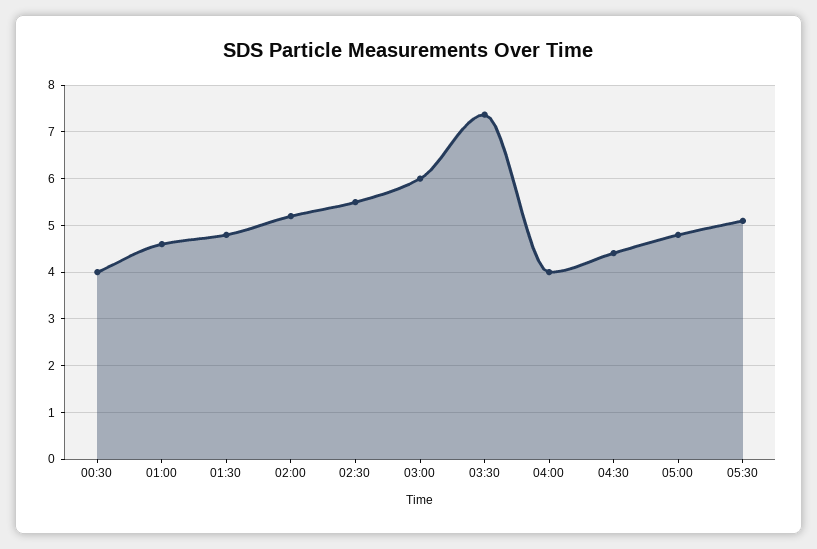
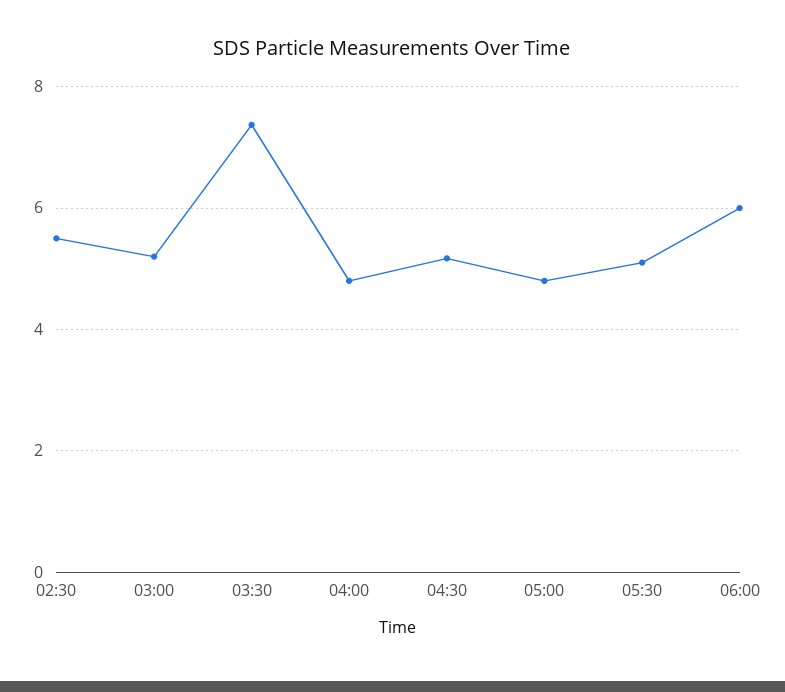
00:30: 4 -> none
01:00: 4.6 -> none
01:30: 4.8 -> none
02:00: 5.2 -> none
03:00: 6 -> 5.2
04:00: 4 -> 4.8
04:30: 4.4 -> 5.2
06:00: none -> 6

